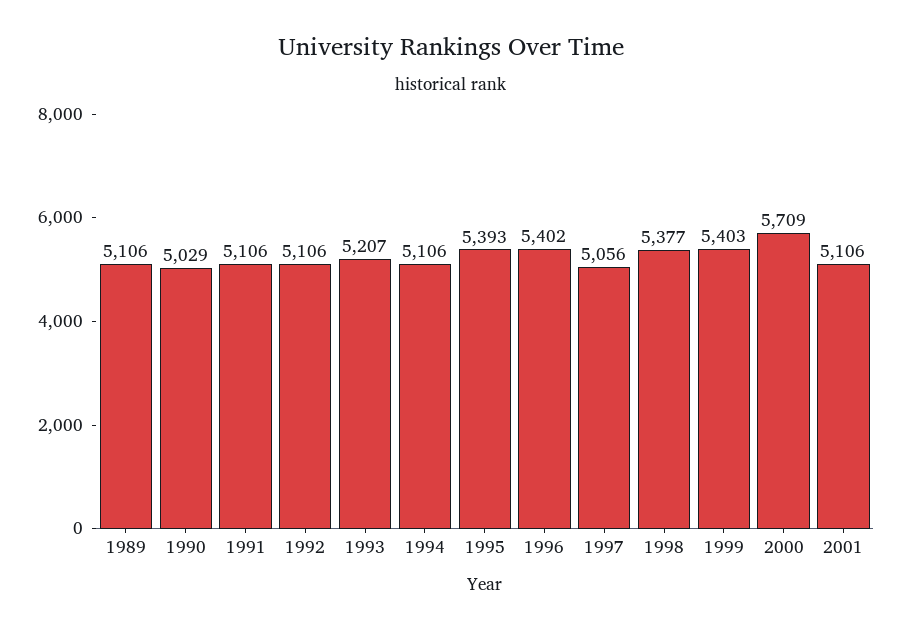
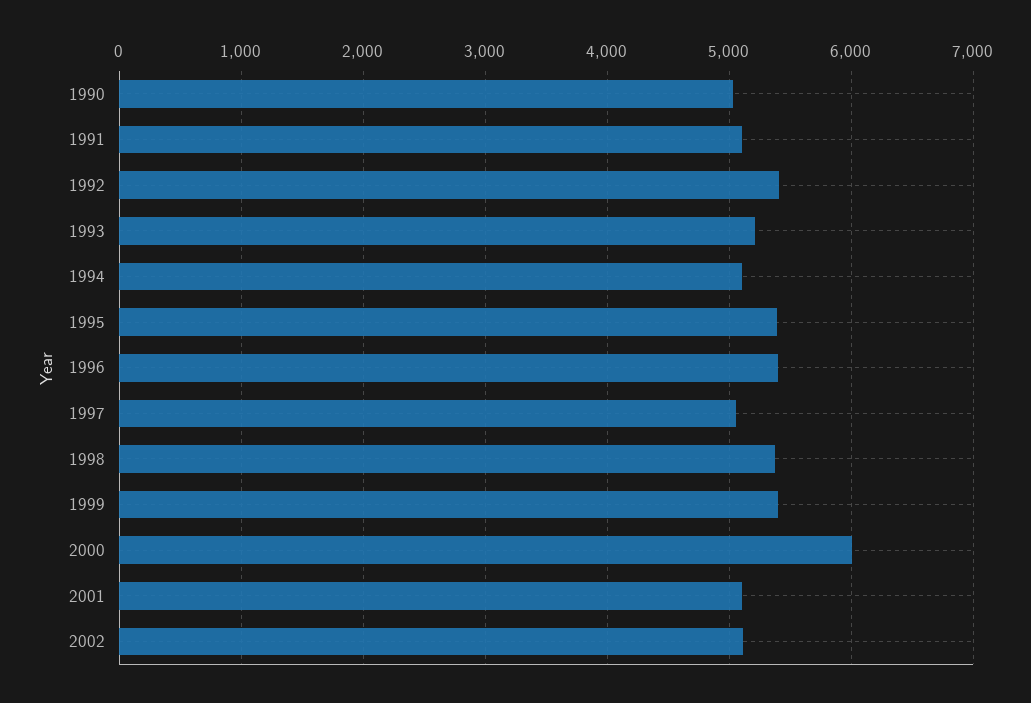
1989: 5106 -> none
1992: 5106 -> 5400
2000: 5709 -> 6000
2002: none -> 5100

